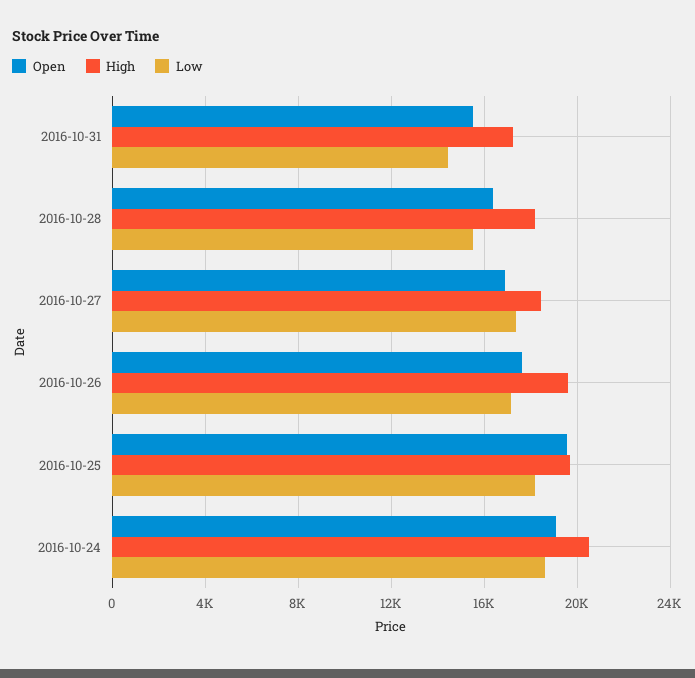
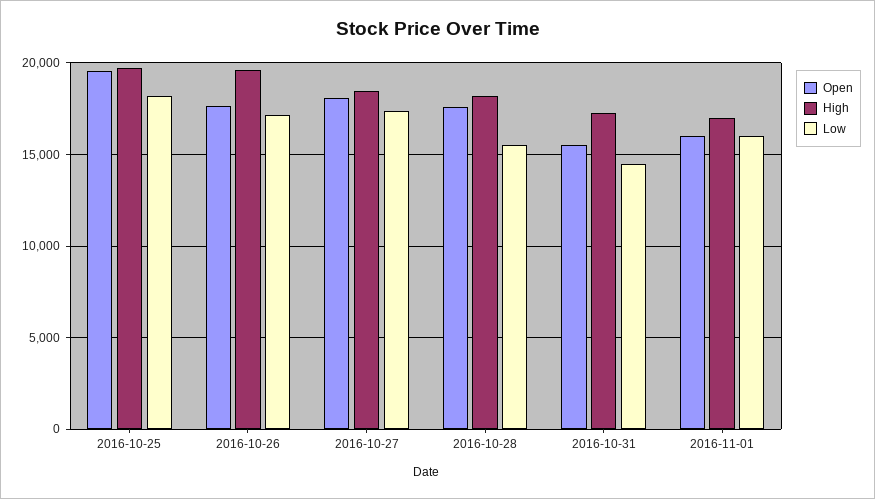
Open, 2016-10-28: 16500 -> 17500
Open, 2016-10-27: 17000 -> 18000
Open, 2016-10-24: 19000 -> none
High, 2016-10-24: 20500 -> none
Low, 2016-10-24: 18500 -> none
Open, 2016-11-01: none -> 16000
High, 2016-11-01: none -> 17000
Low, 2016-11-01: none -> 16000

